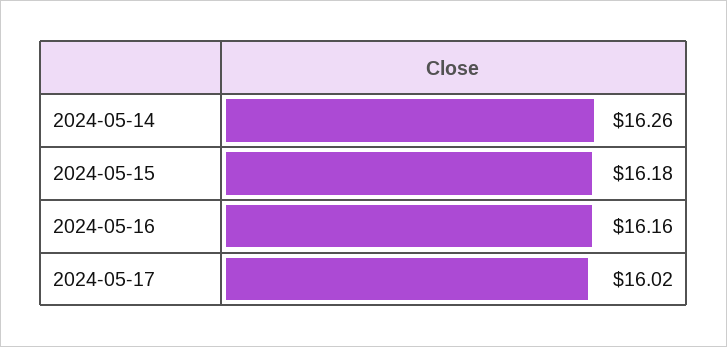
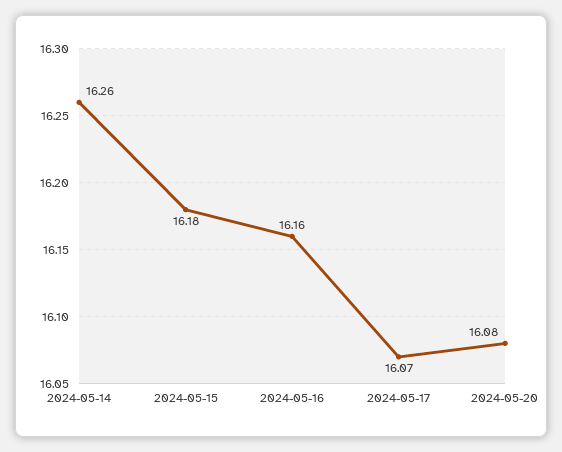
2024-05-17: 16.02 -> 16.07
2024-05-20: none -> 16.08

